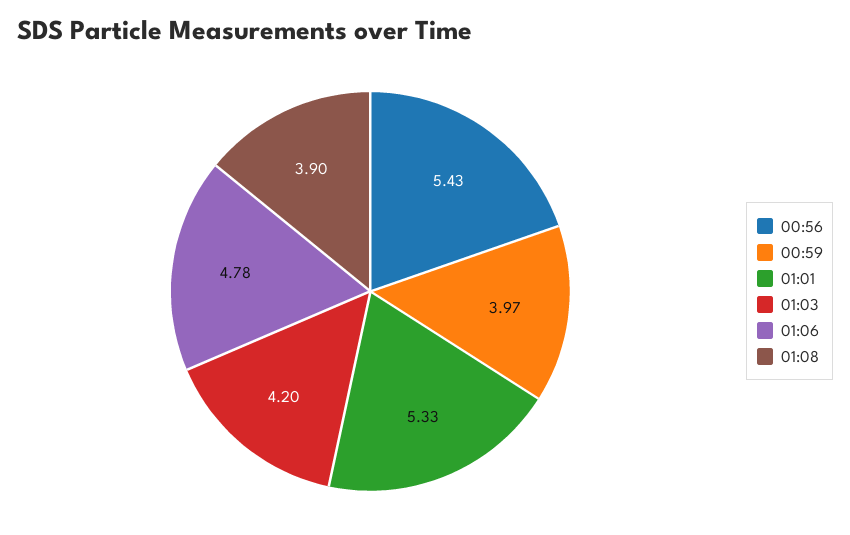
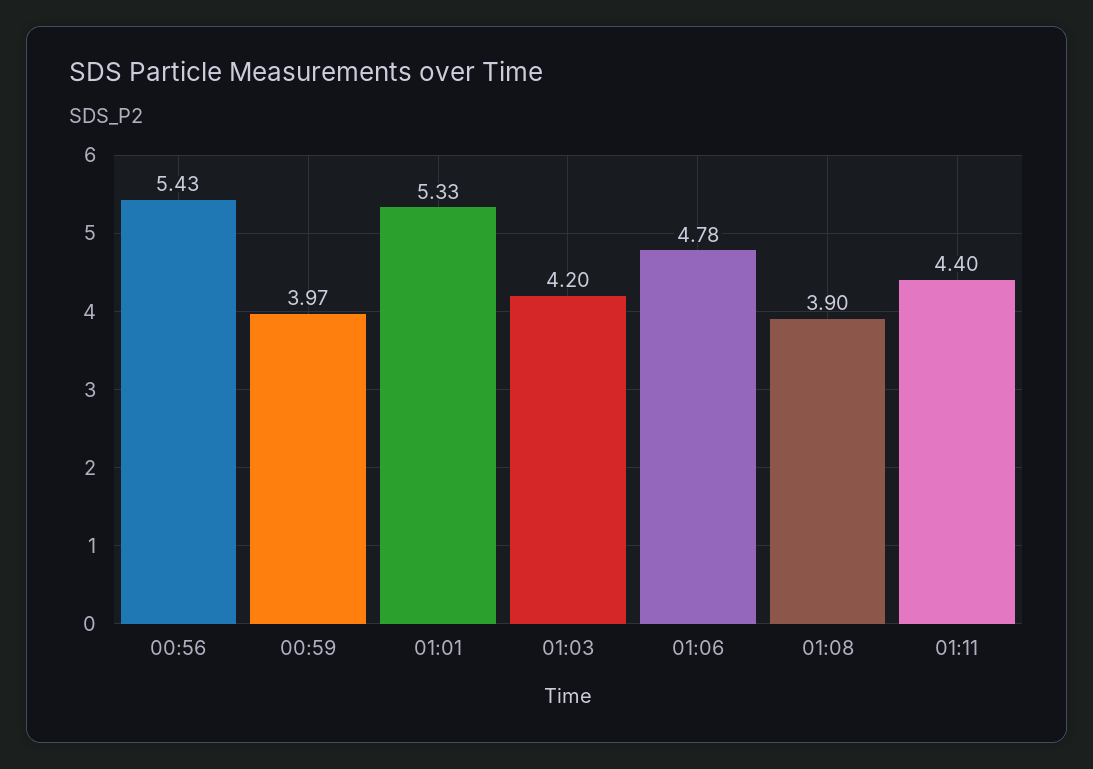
01:11: none -> 4.4

